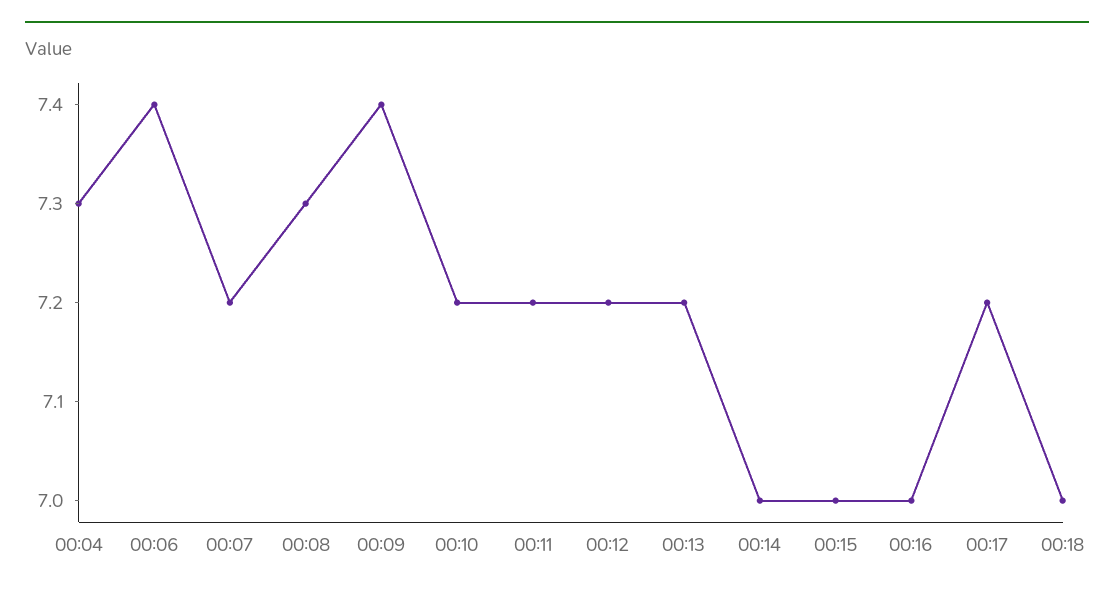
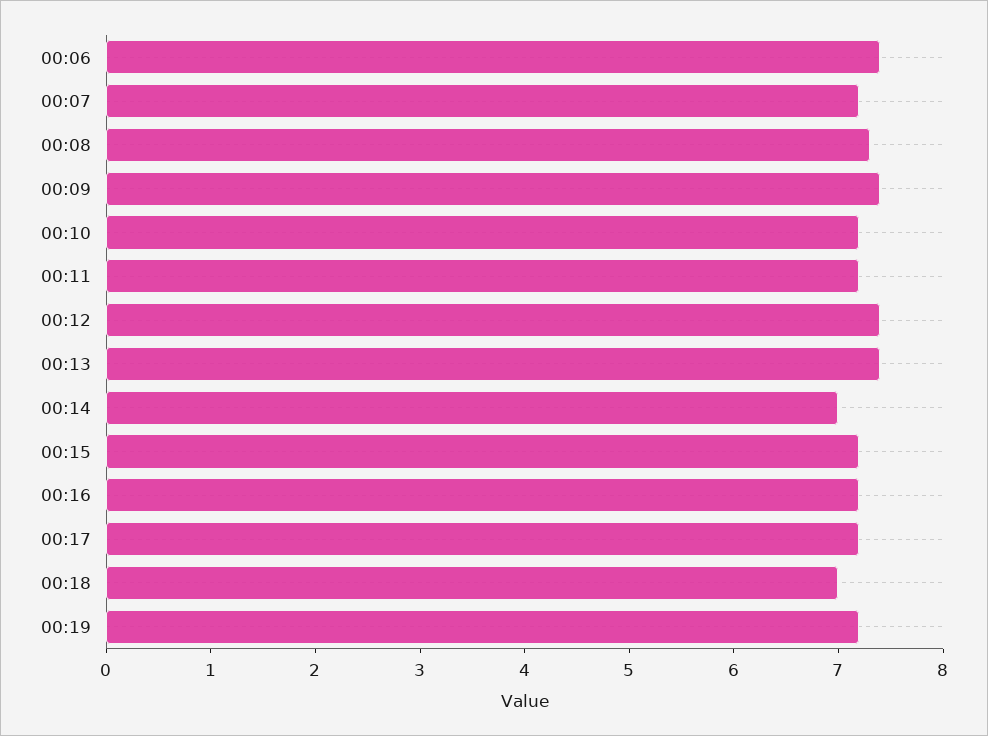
00:04: 7.3 -> none
00:12: 7.2 -> 7.4
00:13: 7.2 -> 7.4
00:15: 7 -> 7.2
00:16: 7 -> 7.2
00:19: none -> 7.2

